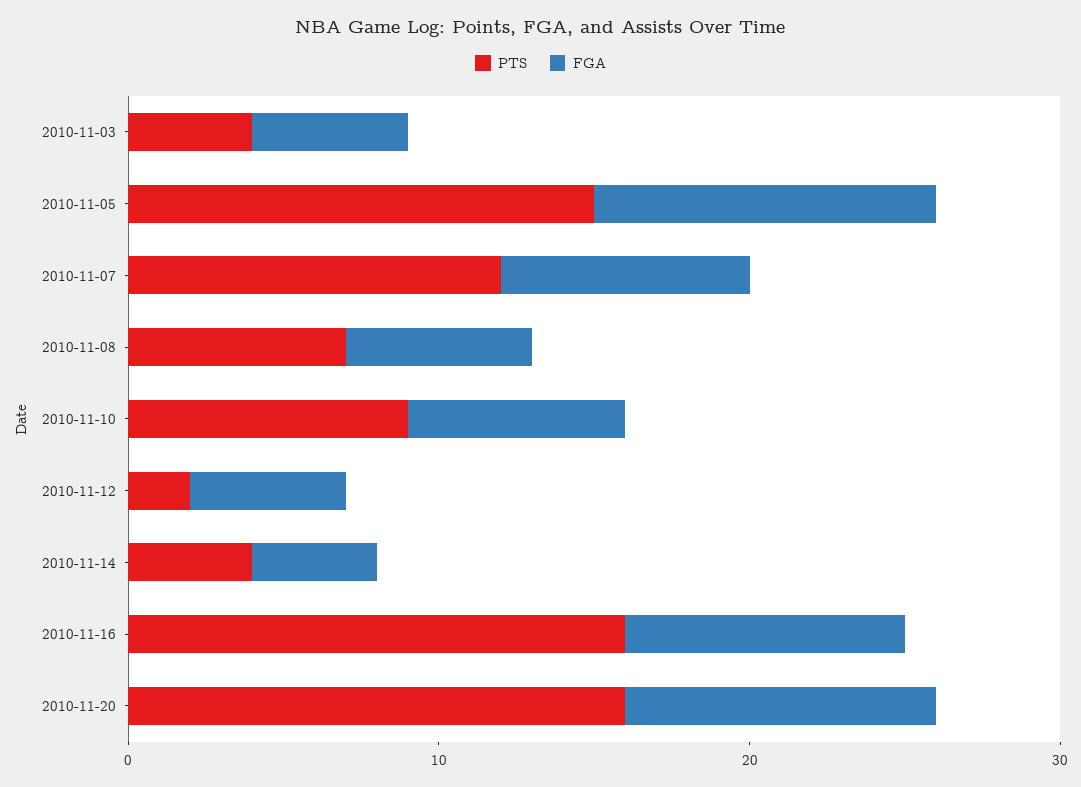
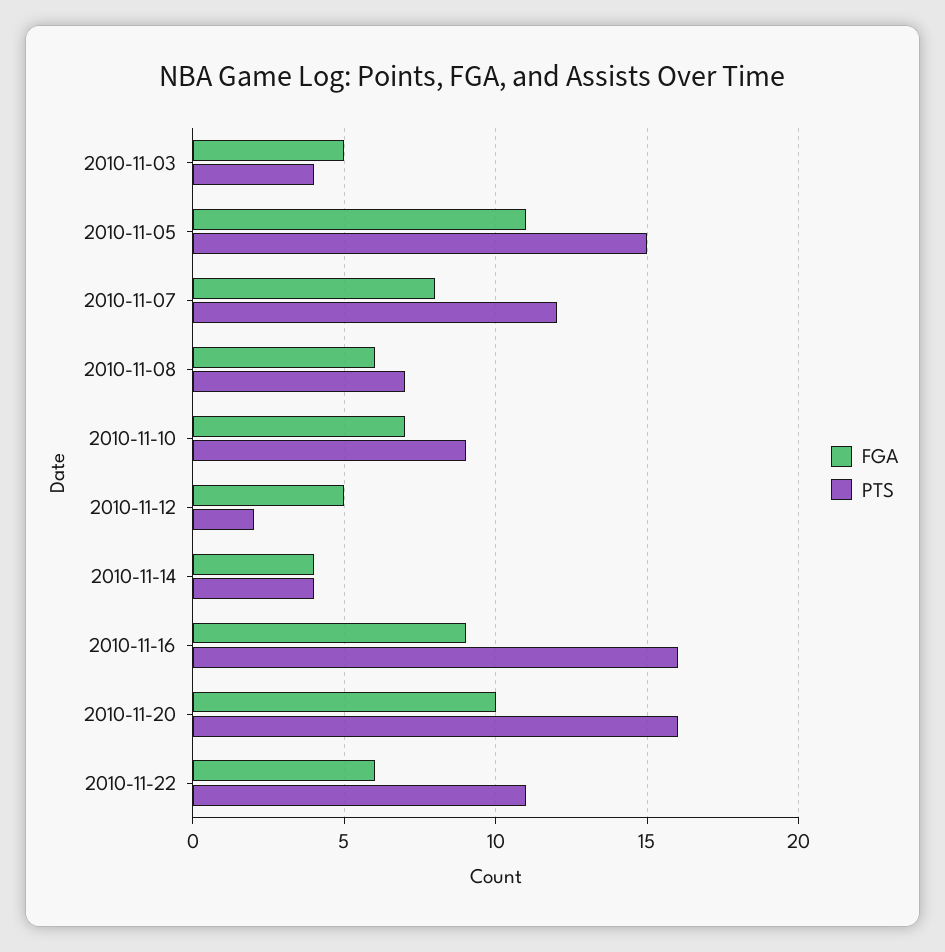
FGA, 2010-11-22: none -> 6
PTS, 2010-11-22: none -> 11

